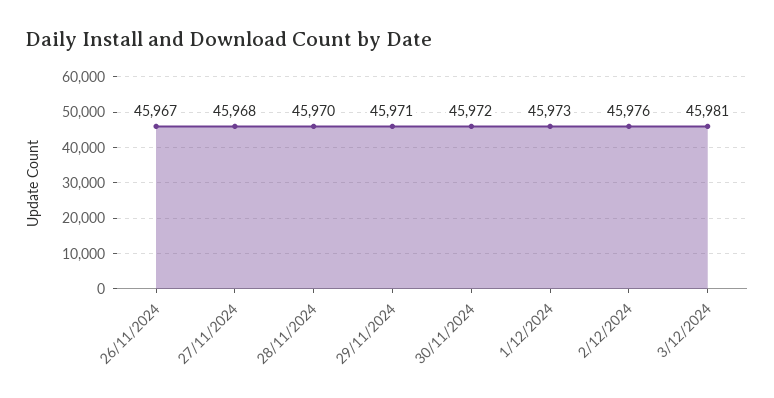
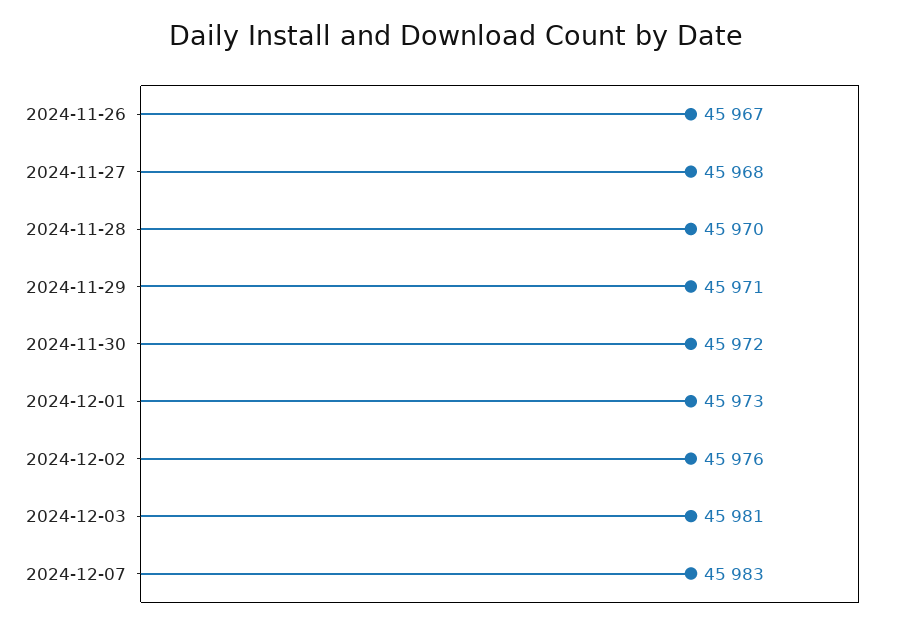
2024-12-07: none -> 45983

